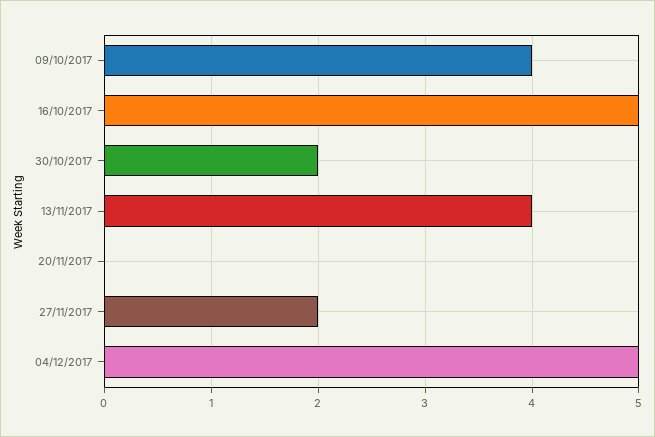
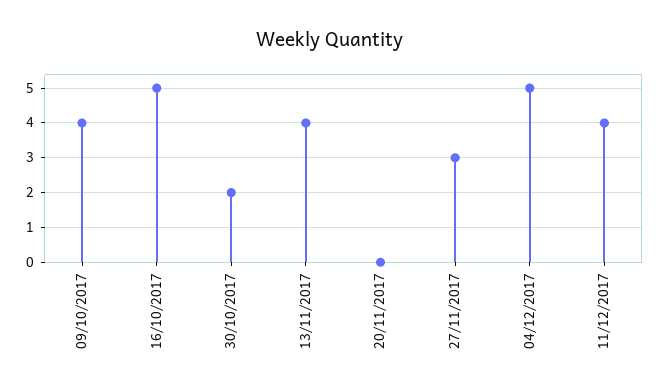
27/11/2017: 2 -> 3
11/12/2017: none -> 4

